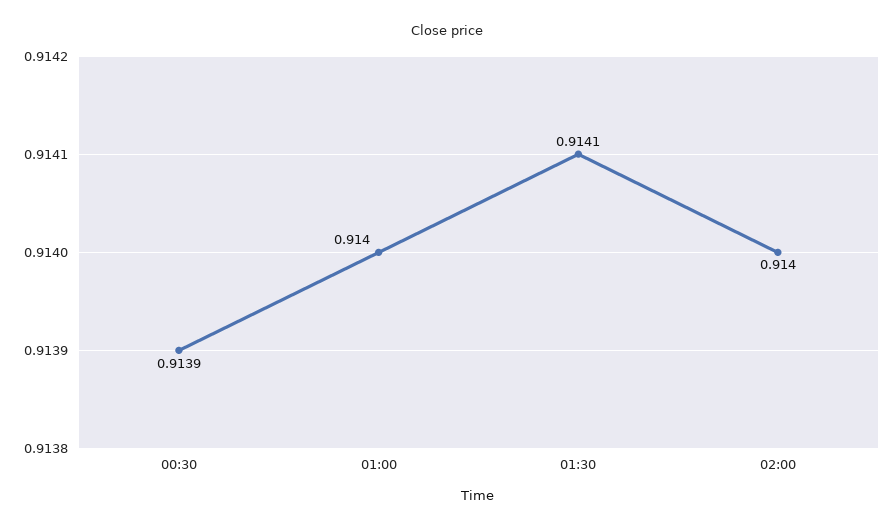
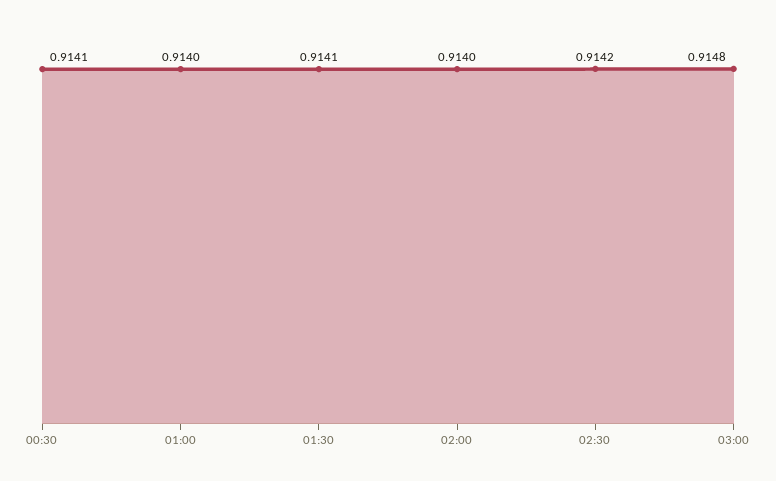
00:30: 0.9139 -> 0.9141
02:30: none -> 0.9142
03:00: none -> 0.9148

